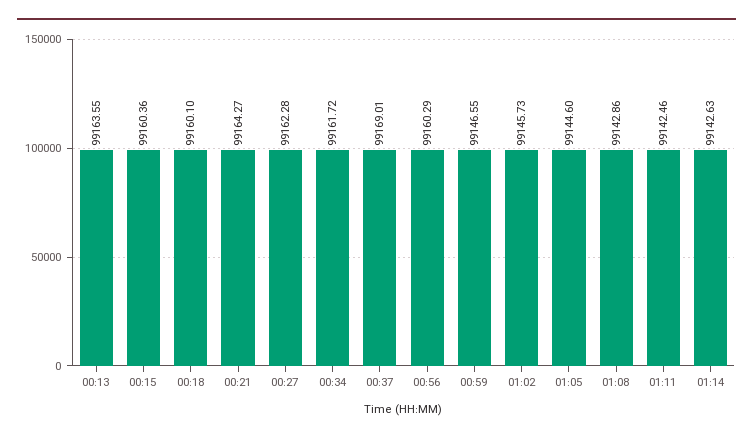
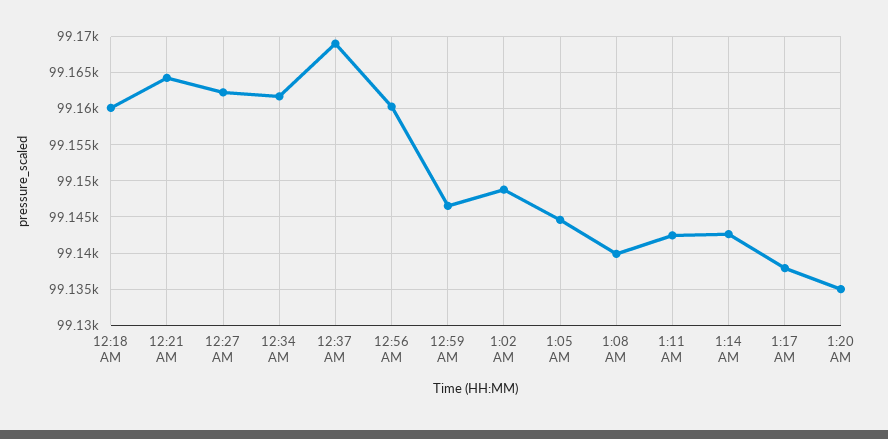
00:13: 99163.55 -> none
00:15: 99160.36 -> none
01:02: 99145.73 -> 99149
01:08: 99142.86 -> 99140
1:17 AM: none -> 99138
1:20 AM: none -> 99135

